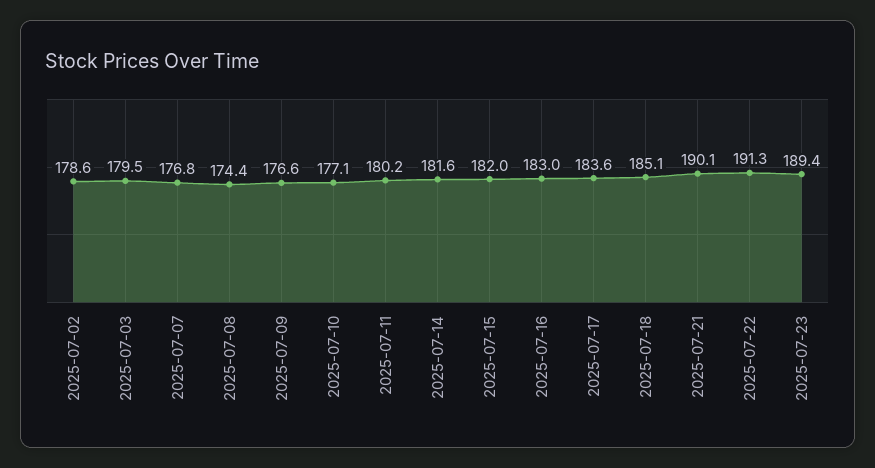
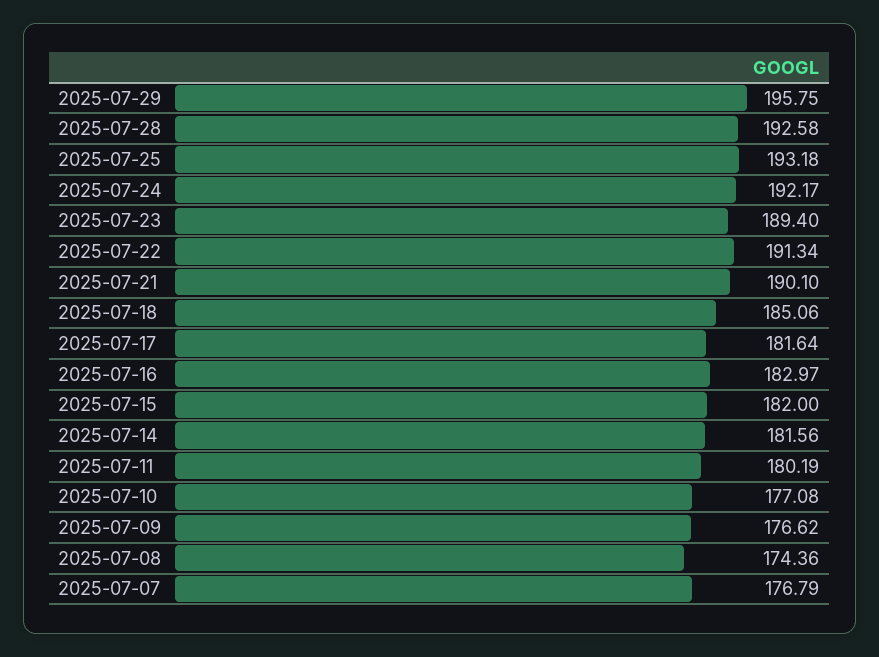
2025-07-02: 178.6 -> none
2025-07-03: 179.5 -> none
2025-07-17: 183.6 -> 181.64
2025-07-29: none -> 195.75
2025-07-28: none -> 192.58
2025-07-25: none -> 193.18
2025-07-24: none -> 192.17

